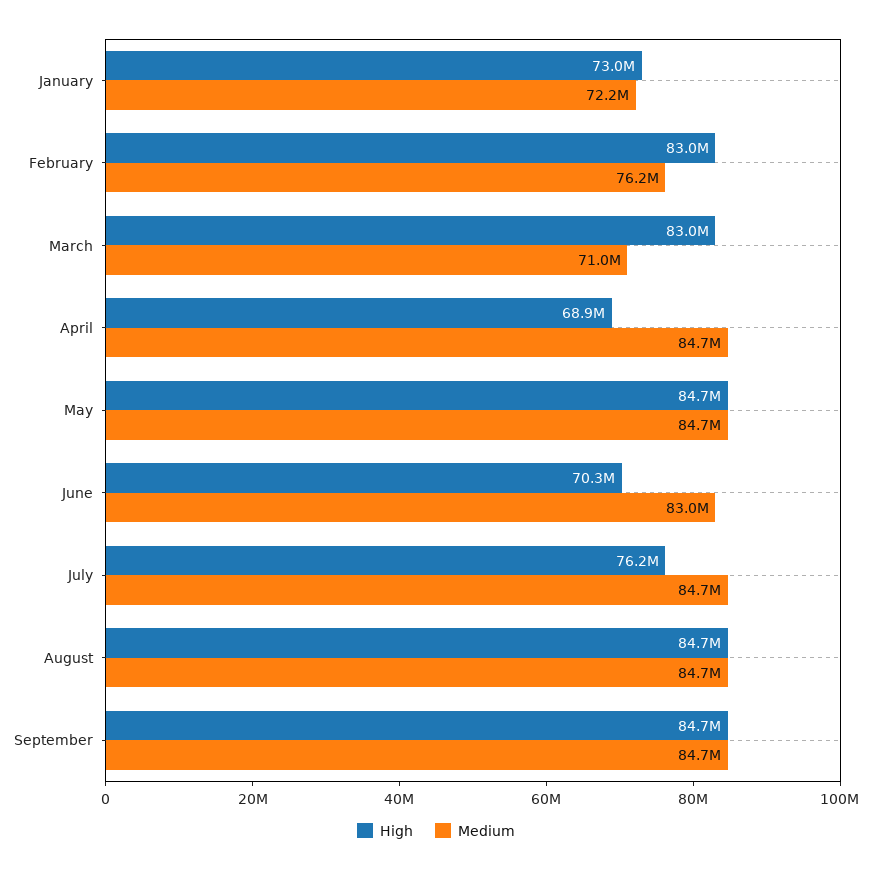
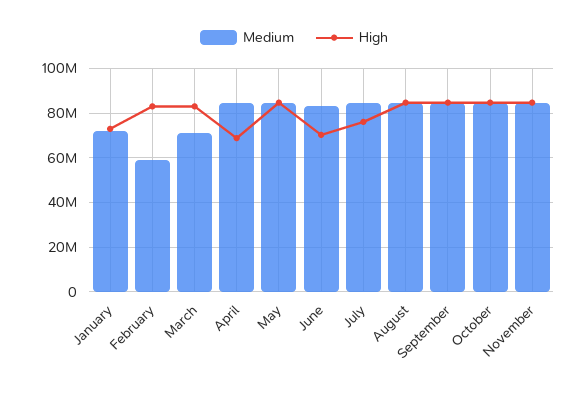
Medium, February: 76200000 -> 60000000
Medium, October: none -> 85000000
High, October: none -> 85000000
Medium, November: none -> 85000000
High, November: none -> 85000000

